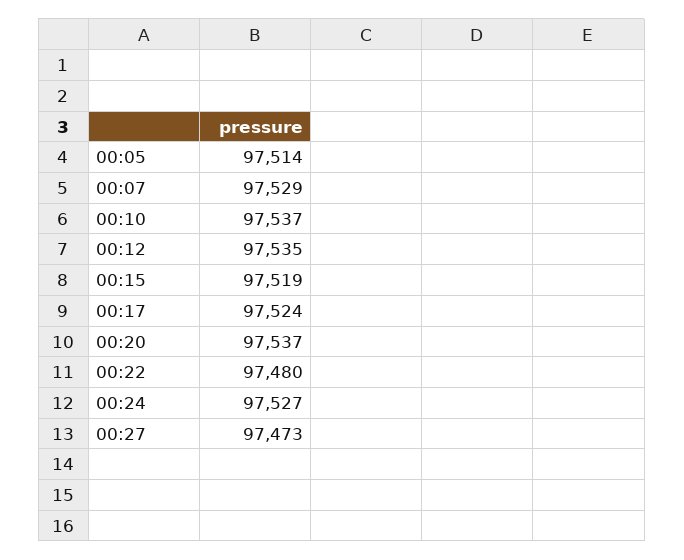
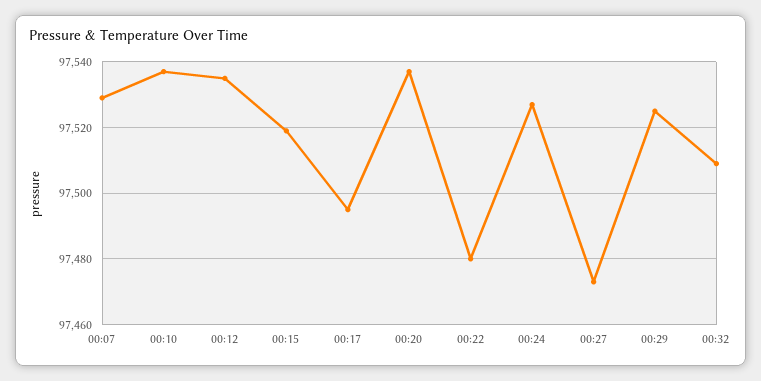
00:05: 97514 -> none
00:17: 97524 -> 97495
00:29: none -> 97525
00:32: none -> 97510

